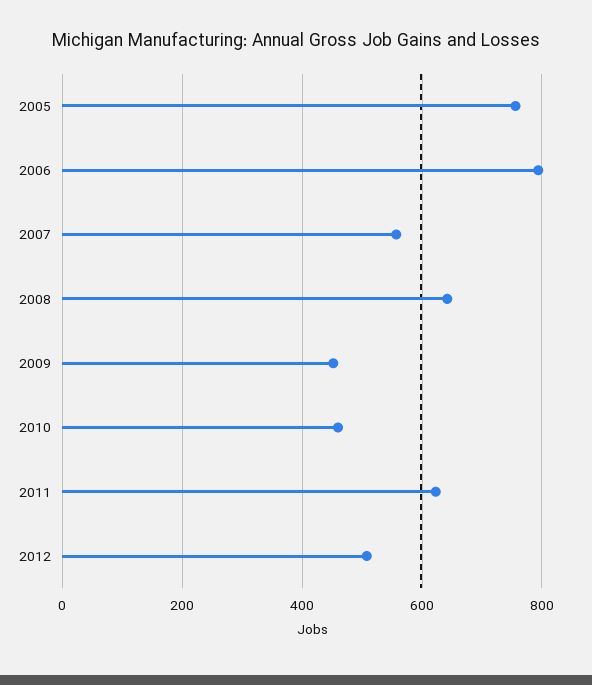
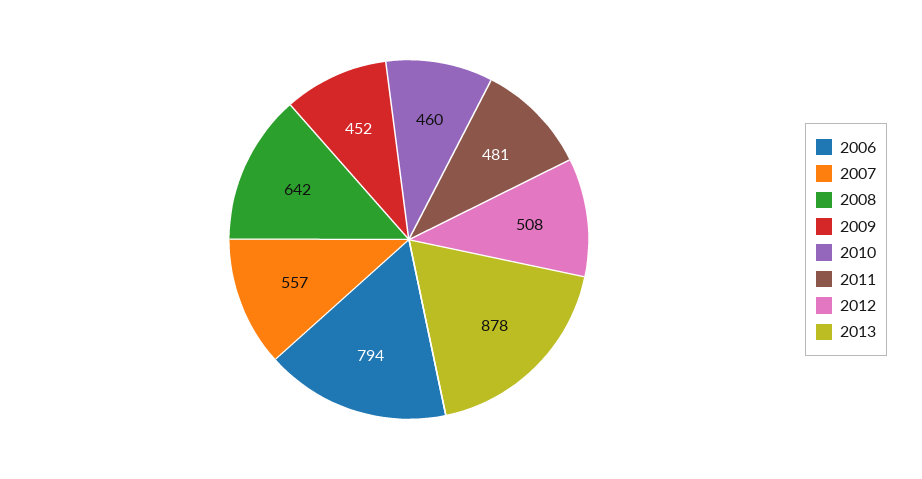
2005: 760 -> none
2011: 620 -> 481
2013: none -> 878

